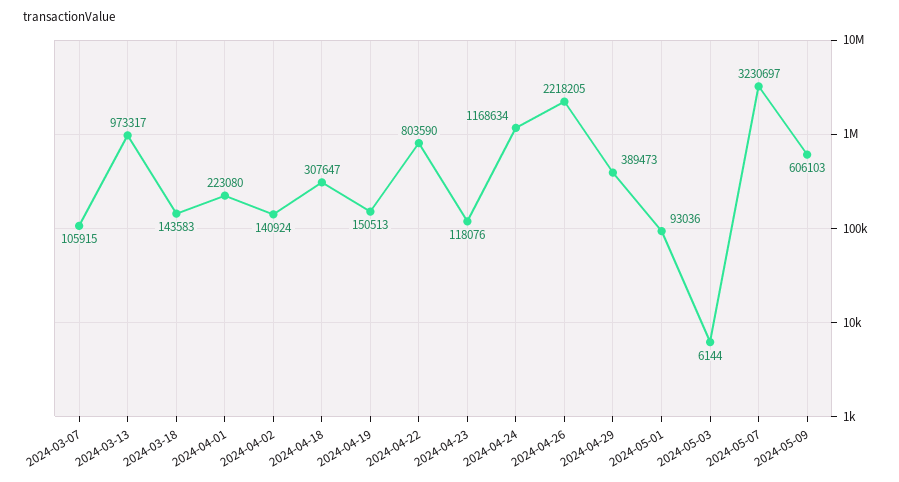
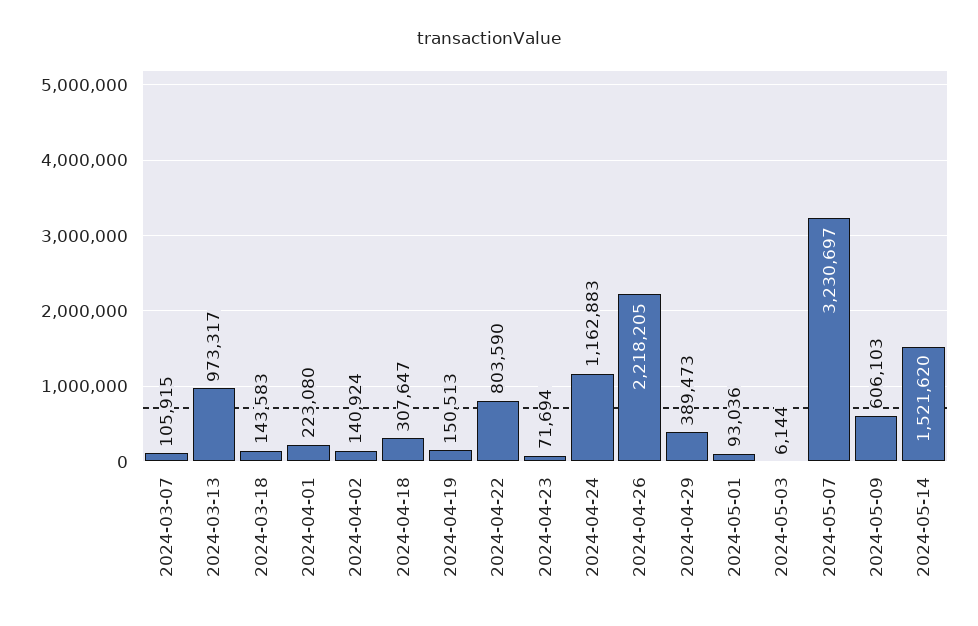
2024-04-23: 118076 -> 71694
2024-04-24: 1168634 -> 1162883
2024-05-14: none -> 1521620

